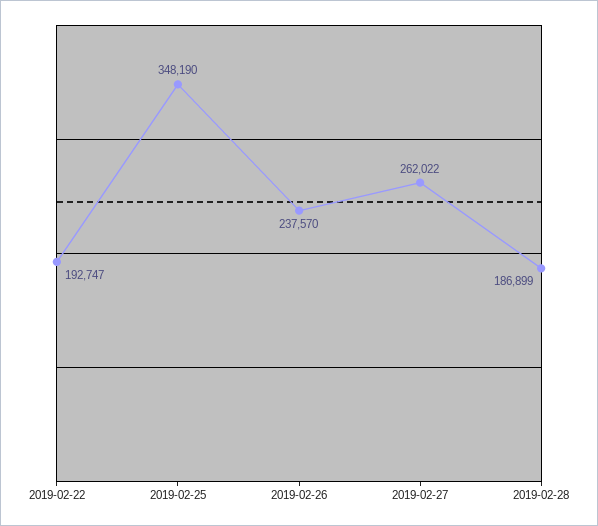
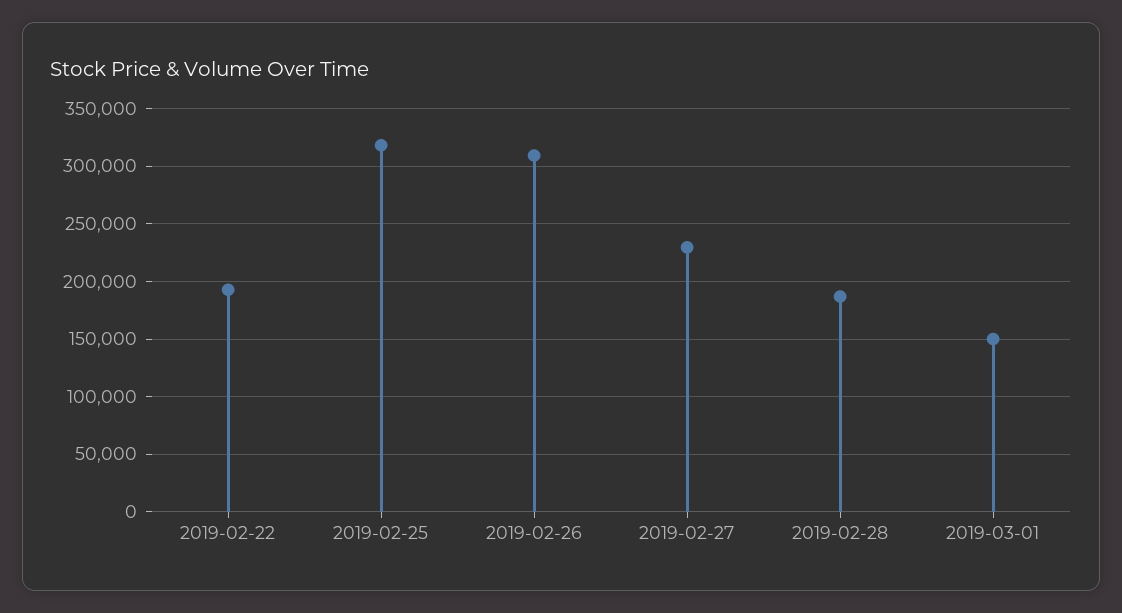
2019-02-25: 348190 -> 320000
2019-02-26: 237570 -> 310000
2019-02-27: 262022 -> 230000
2019-03-01: none -> 150000

